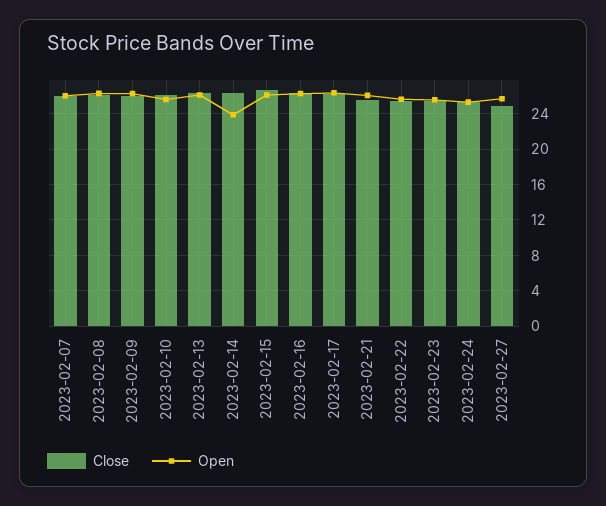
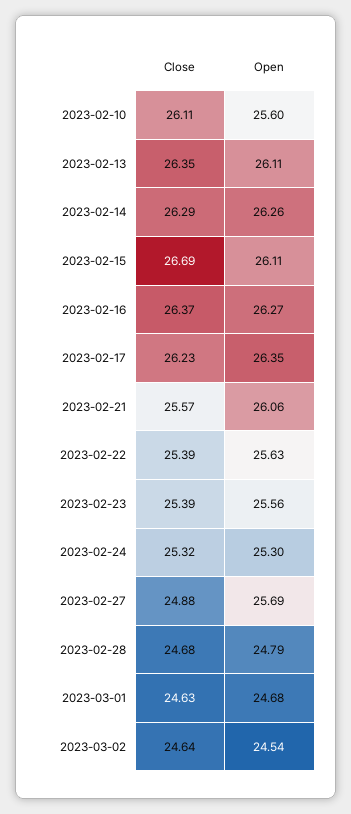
Close, 2023-02-07: 26 -> none
Open, 2023-02-07: 26 -> none
Close, 2023-02-08: 26 -> none
Open, 2023-02-08: 26 -> none
Close, 2023-02-09: 26 -> none
Open, 2023-02-09: 26 -> none
Open, 2023-02-14: 24 -> 26.26
Close, 2023-02-28: none -> 24.68
Open, 2023-02-28: none -> 24.79
Close, 2023-03-01: none -> 24.63
Open, 2023-03-01: none -> 24.68
Close, 2023-03-02: none -> 24.64
Open, 2023-03-02: none -> 24.54

